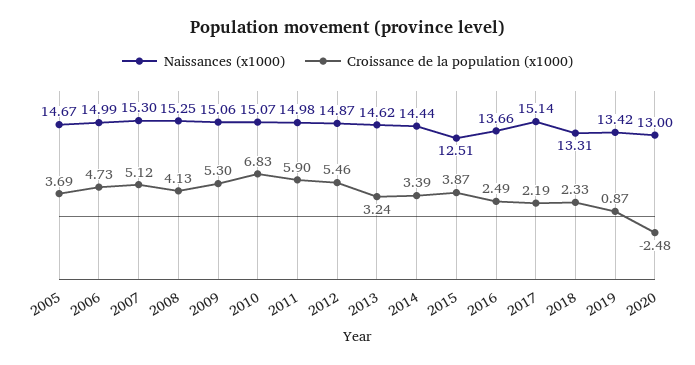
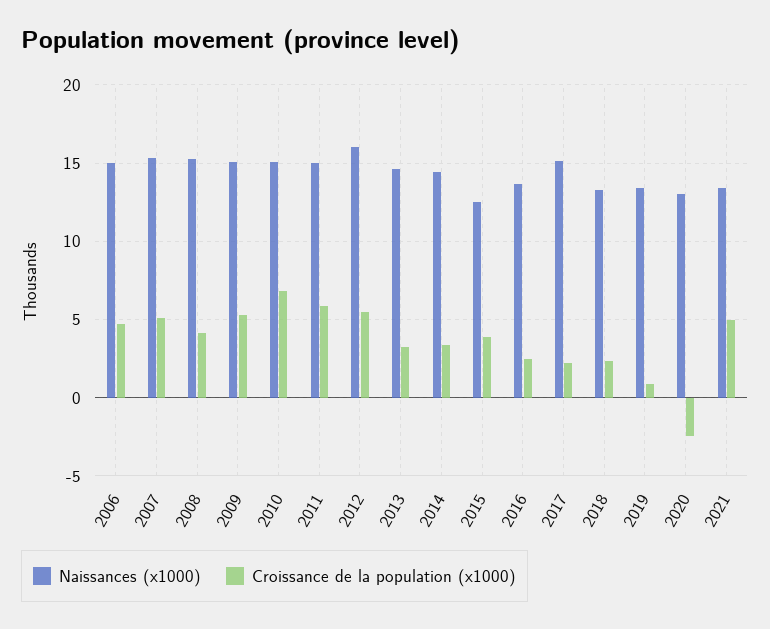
Naissances (x1000), 2005: 14.67 -> none
Croissance de la population (x1000), 2005: 3.69 -> none
Naissances (x1000), 2012: 14.87 -> 16
Naissances (x1000), 2021: none -> 13.5
Croissance de la population (x1000), 2021: none -> 5

